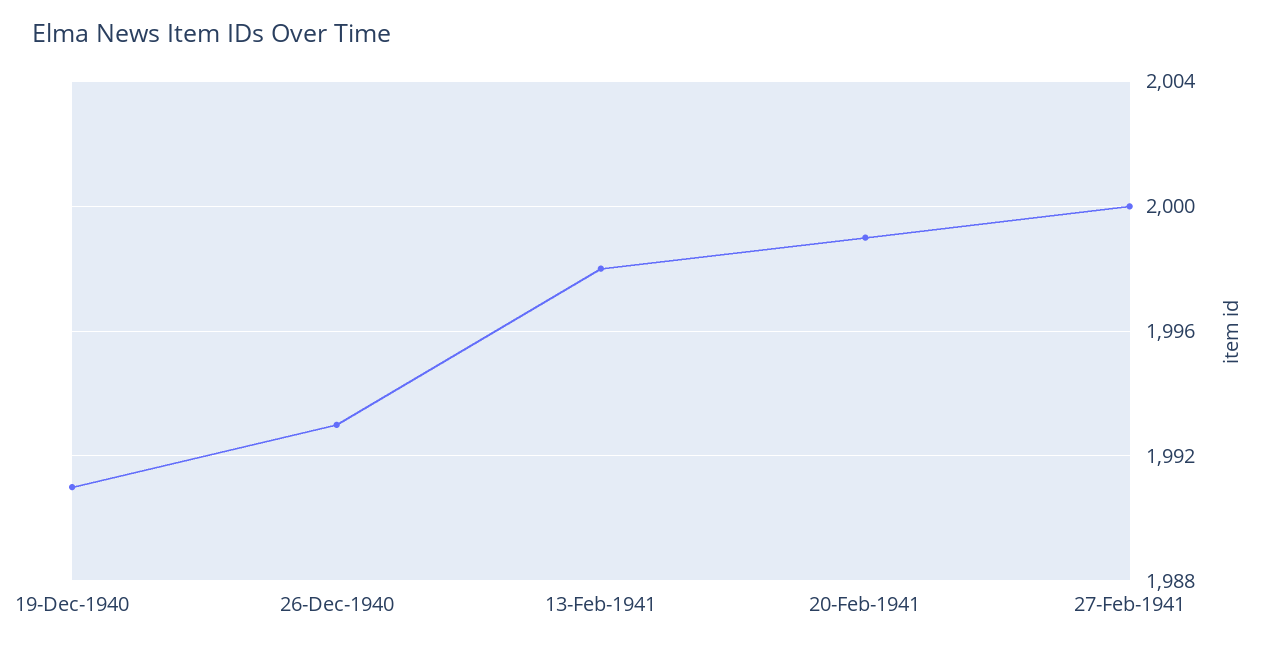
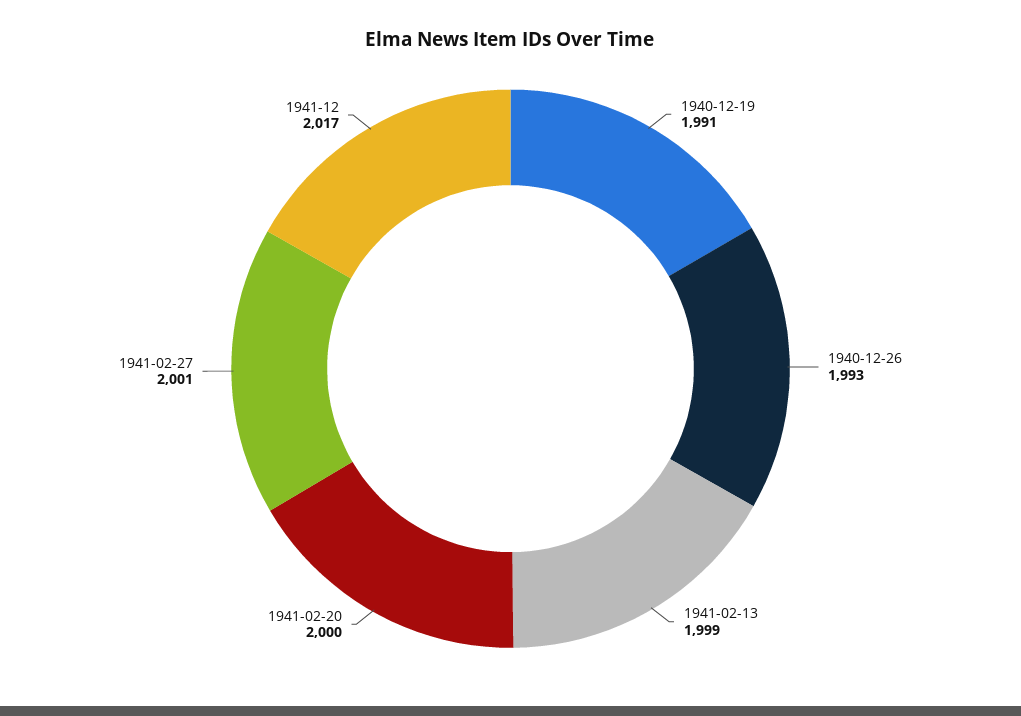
13-Feb-1941: 1998 -> 1999
20-Feb-1941: 1999 -> 2000
27-Feb-1941: 2000 -> 2001
1941-12: none -> 2017

